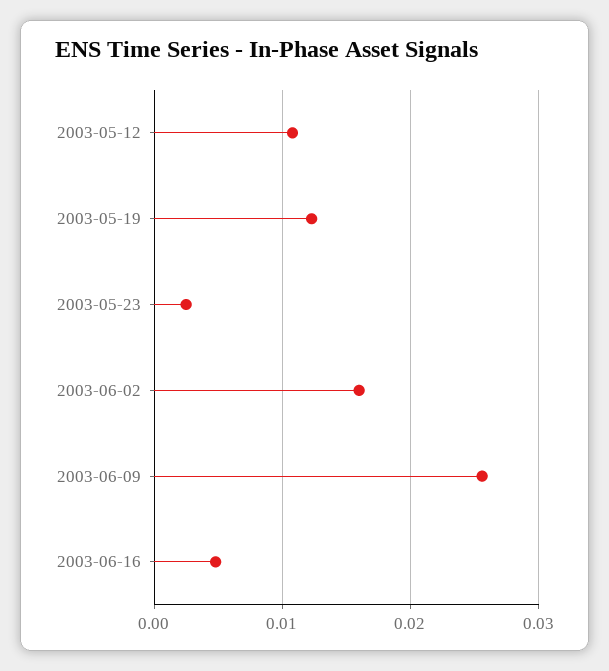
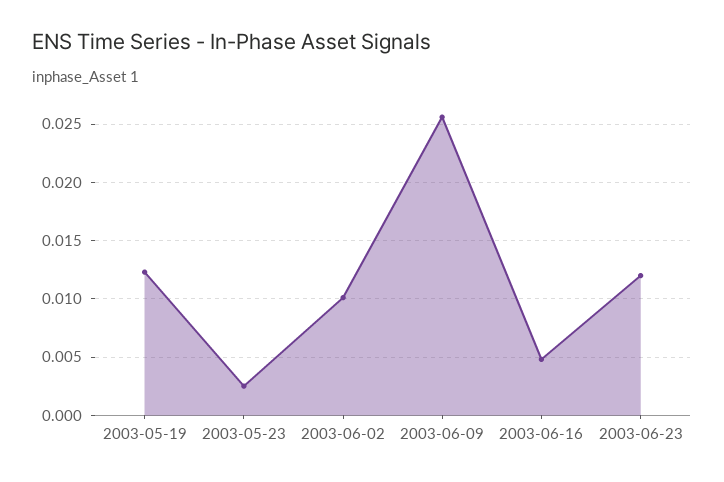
2003-05-12: 0.011 -> none
2003-06-02: 0.016 -> 0.01
2003-06-23: none -> 0.012

